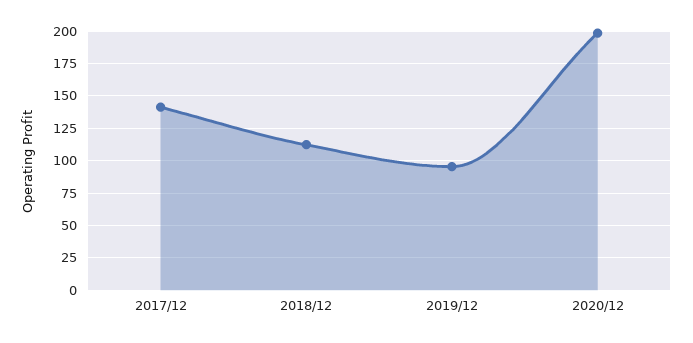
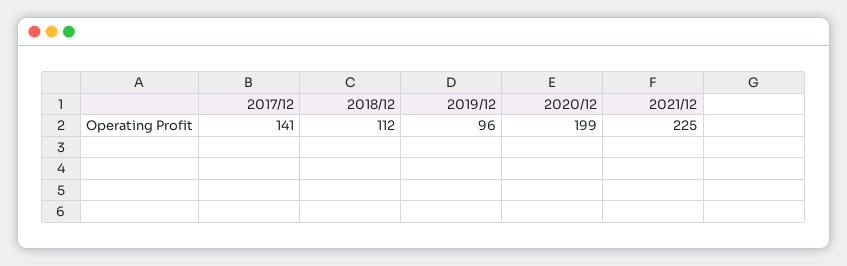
2021/12: none -> 225

